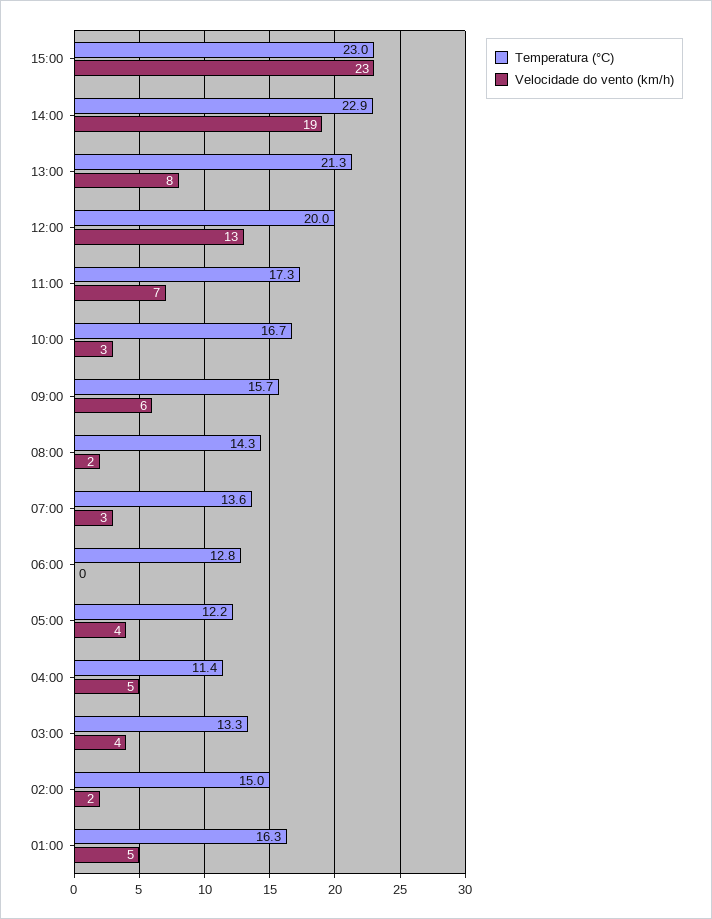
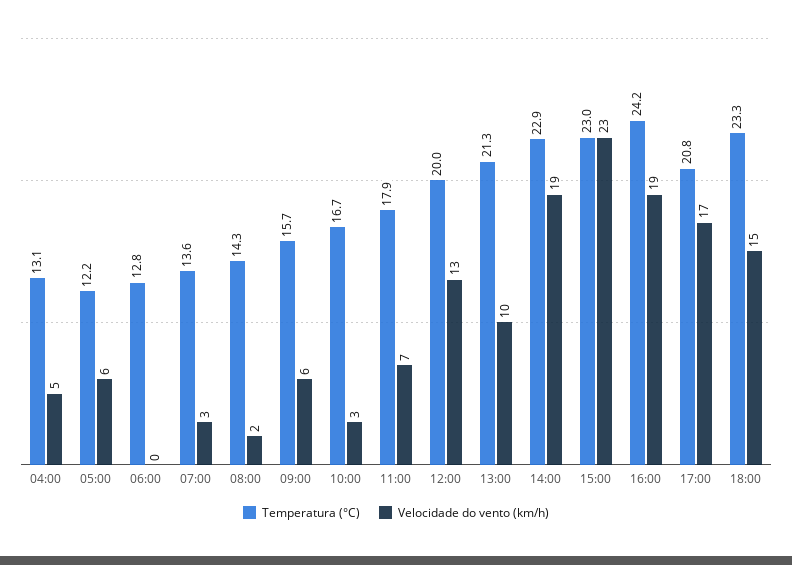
Velocidade do vento (km/h), 13:00: 8 -> 10
Temperatura (°C), 11:00: 17.3 -> 17.9
Velocidade do vento (km/h), 05:00: 4 -> 6
Temperatura (°C), 04:00: 11.4 -> 13.1
Temperatura (°C), 03:00: 13.3 -> none
Velocidade do vento (km/h), 03:00: 4 -> none
Temperatura (°C), 02:00: 15 -> none
Velocidade do vento (km/h), 02:00: 2 -> none
Temperatura (°C), 01:00: 16.3 -> none
Velocidade do vento (km/h), 01:00: 5 -> none
Temperatura (°C), 16:00: none -> 24.2
Velocidade do vento (km/h), 16:00: none -> 19
Temperatura (°C), 17:00: none -> 20.8
Velocidade do vento (km/h), 17:00: none -> 17
Temperatura (°C), 18:00: none -> 23.3
Velocidade do vento (km/h), 18:00: none -> 15

